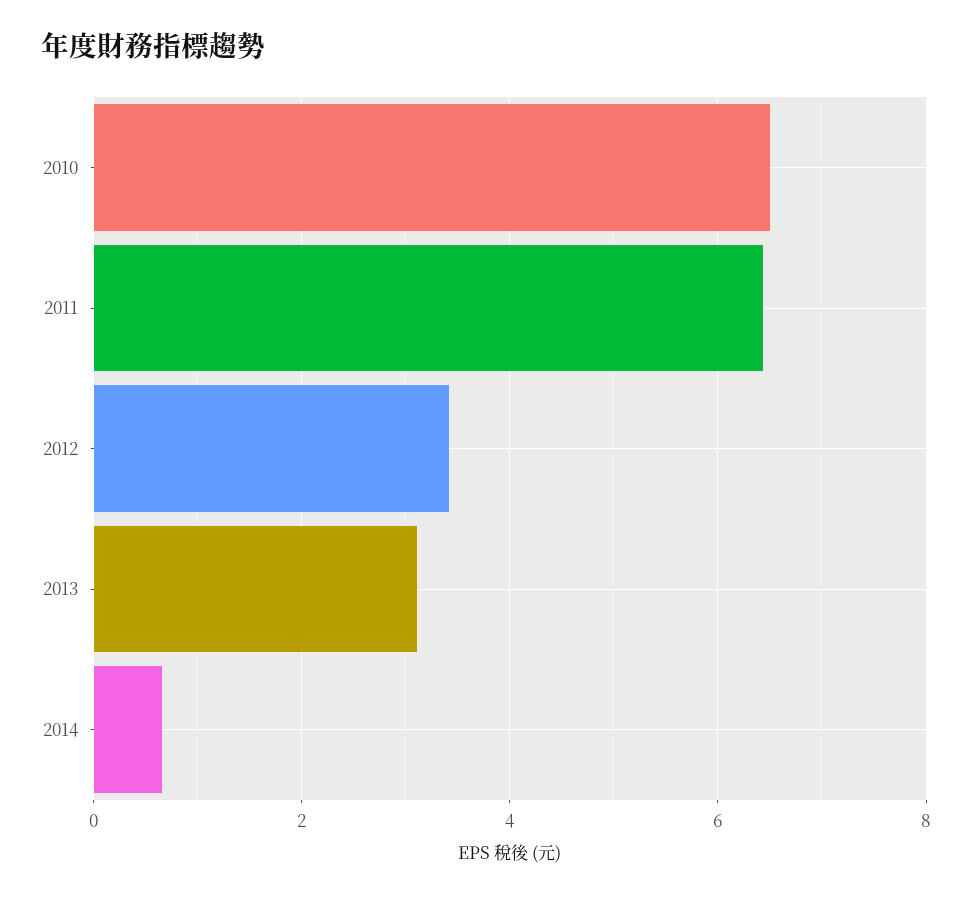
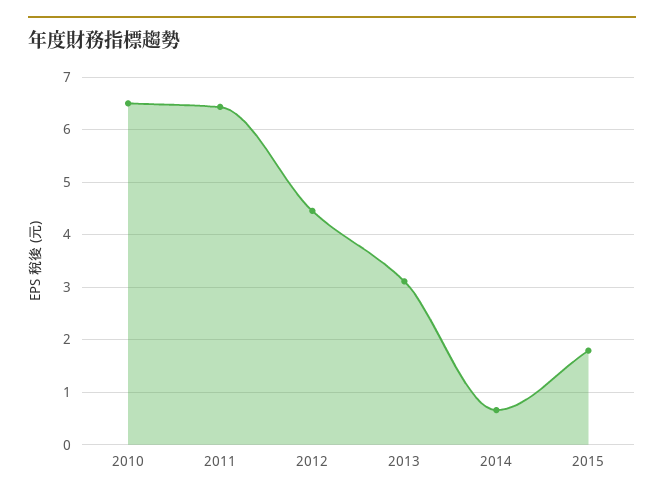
2012: 3.4 -> 4.4
2015: none -> 1.8

